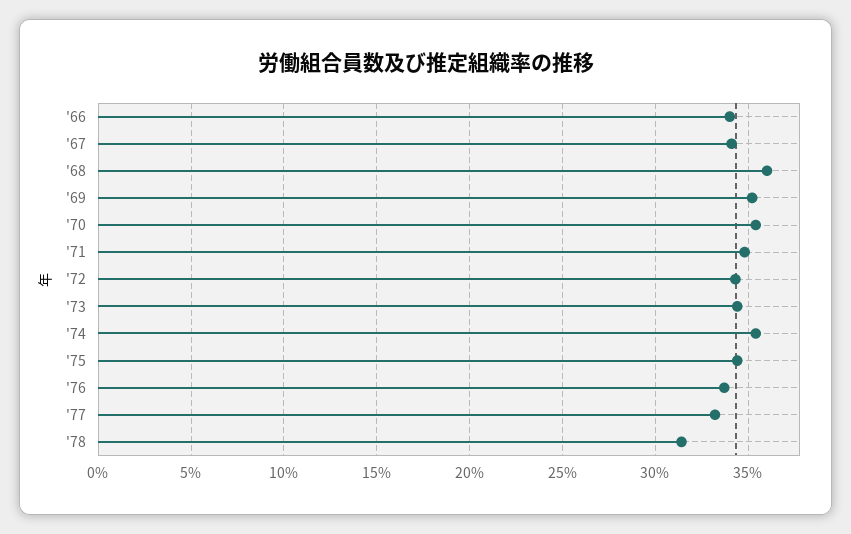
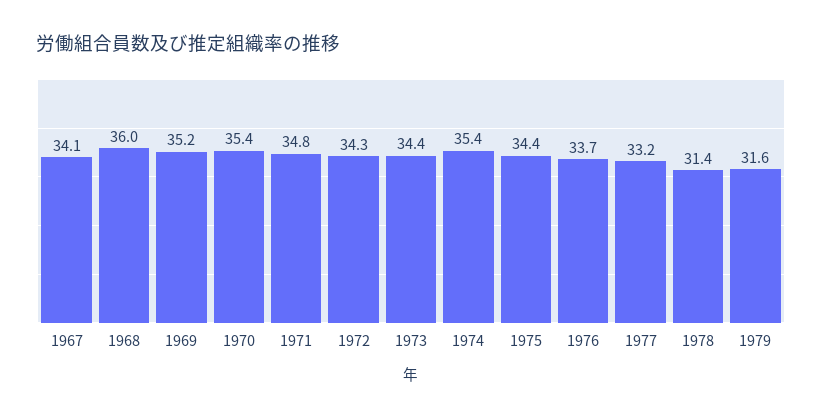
'66: 34 -> none
1979: none -> 31.6

